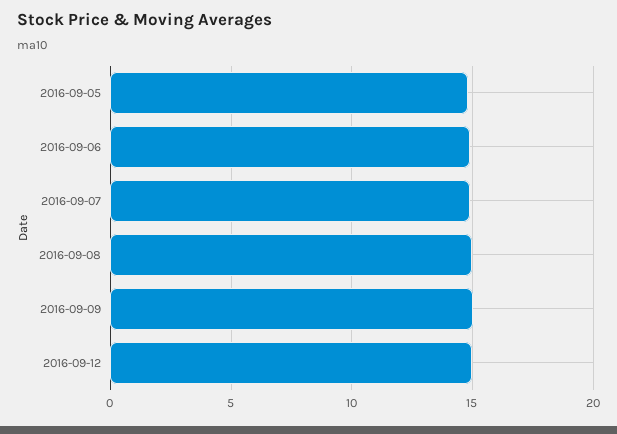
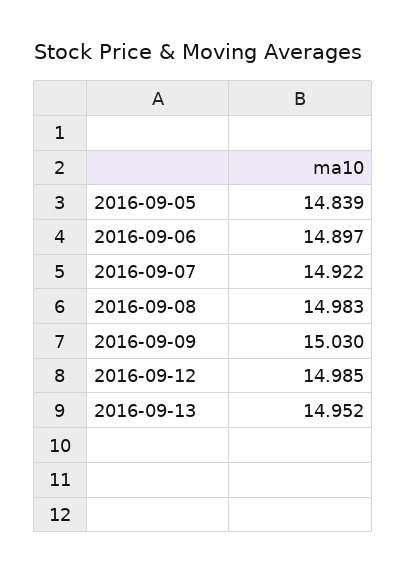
2016-09-13: none -> 14.952

